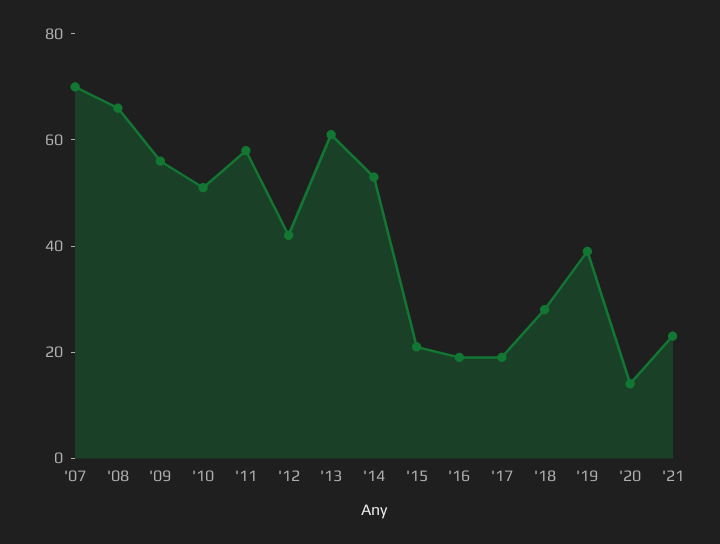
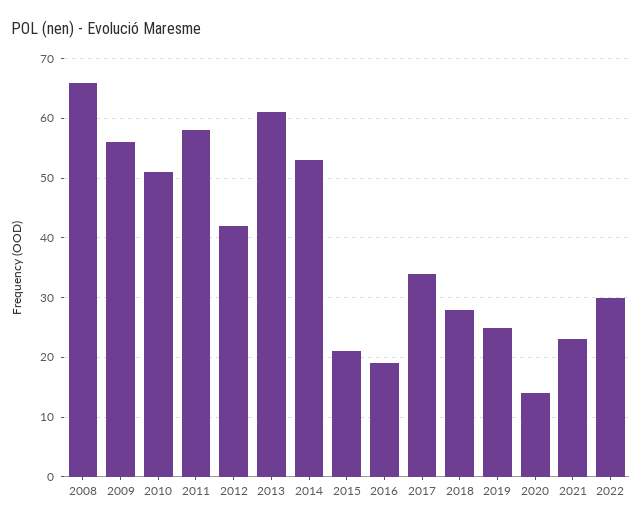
'07: 70 -> none
'17: 20 -> 35
'19: 40 -> 25
2022: none -> 30

